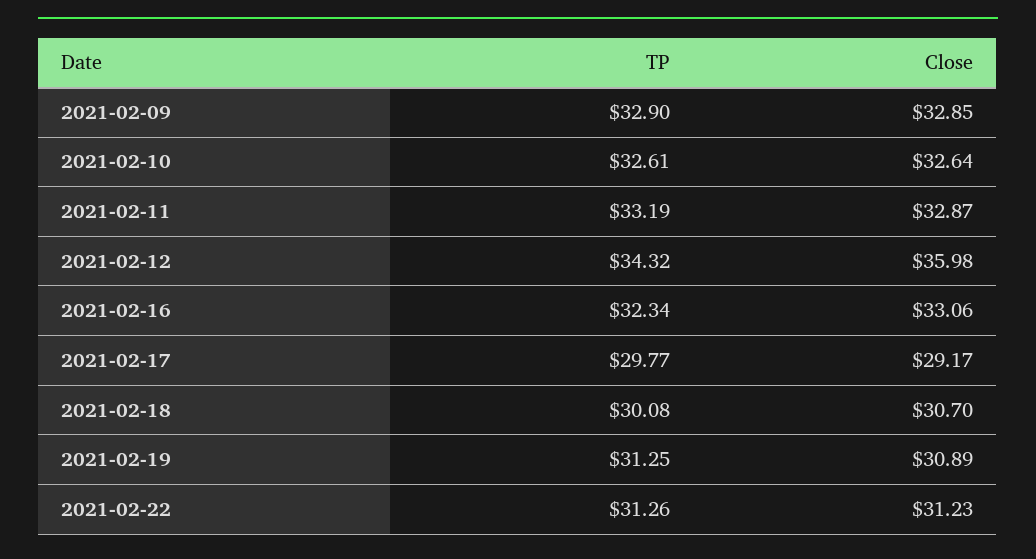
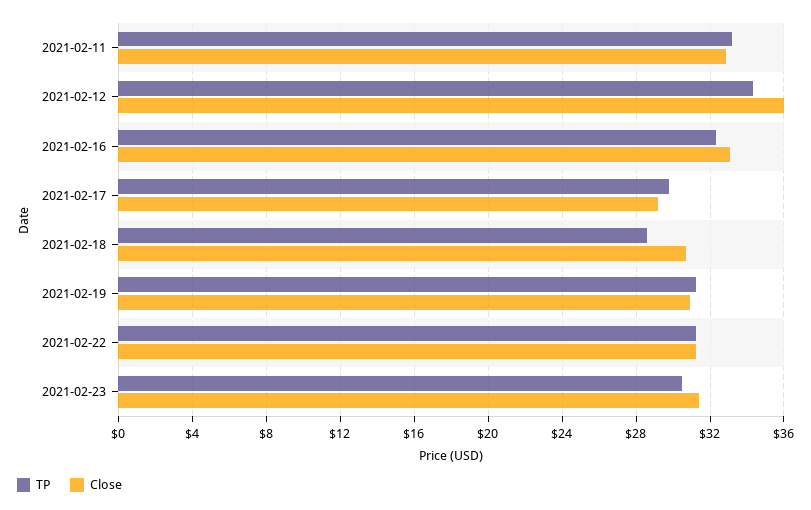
TP, 2021-02-09: 32.9 -> none
Close, 2021-02-09: 32.85 -> none
TP, 2021-02-10: 32.61 -> none
Close, 2021-02-10: 32.64 -> none
TP, 2021-02-18: 30.08 -> 28.5
TP, 2021-02-23: none -> 30.5
Close, 2021-02-23: none -> 31.5

